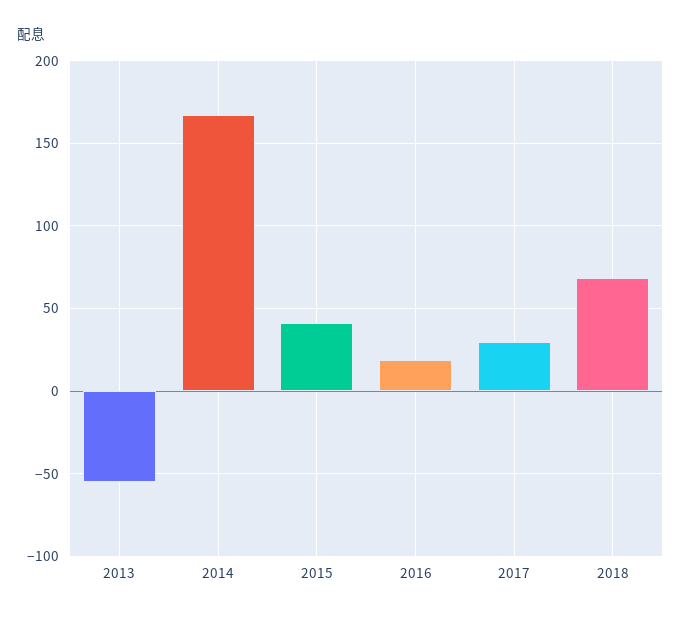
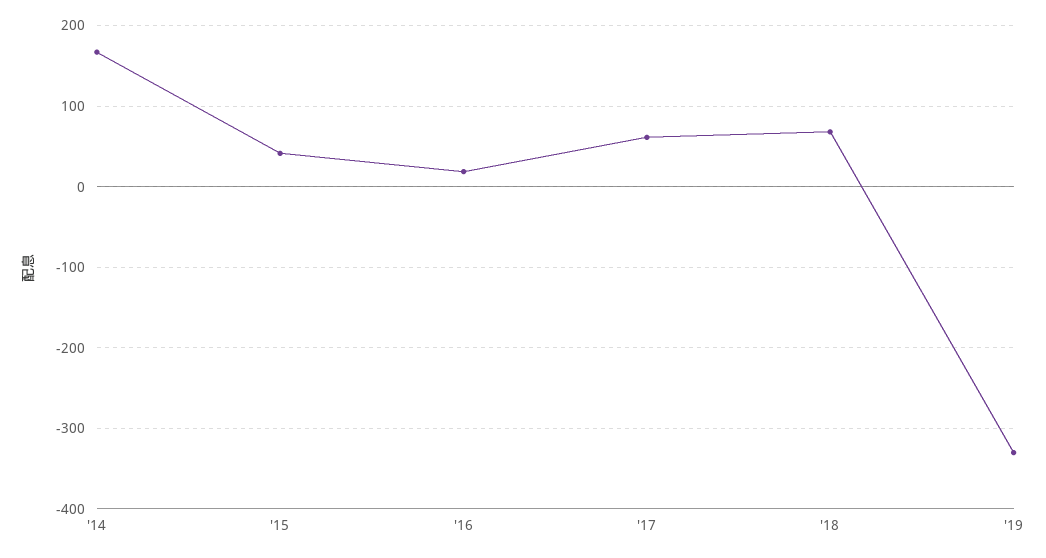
2013: -55 -> none
2017: 30 -> 60
'19: none -> -330

